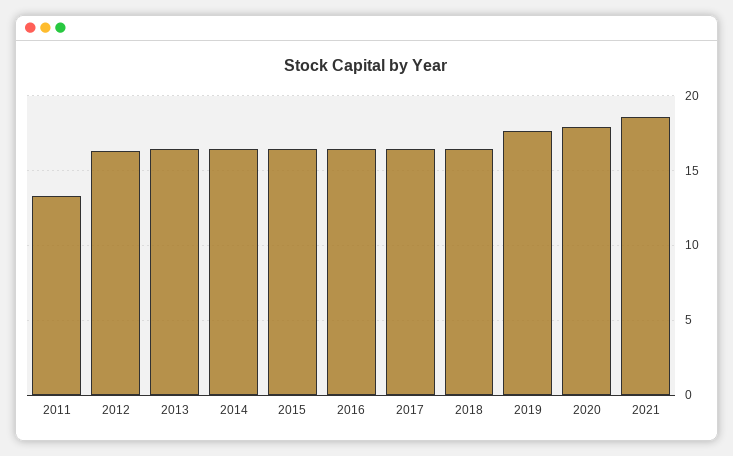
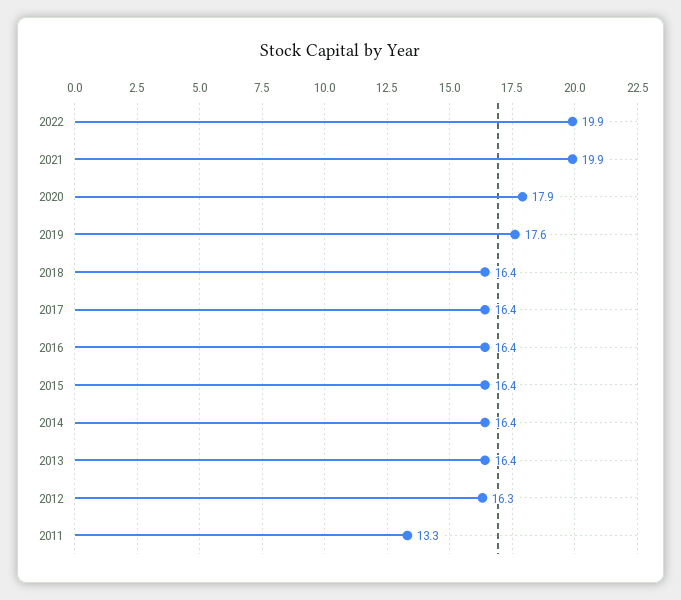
2021: 18.5 -> 19.9
2022: none -> 19.9

